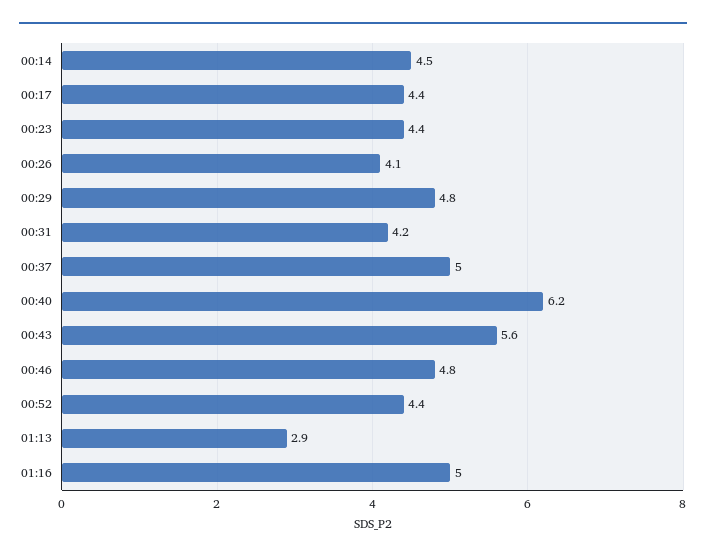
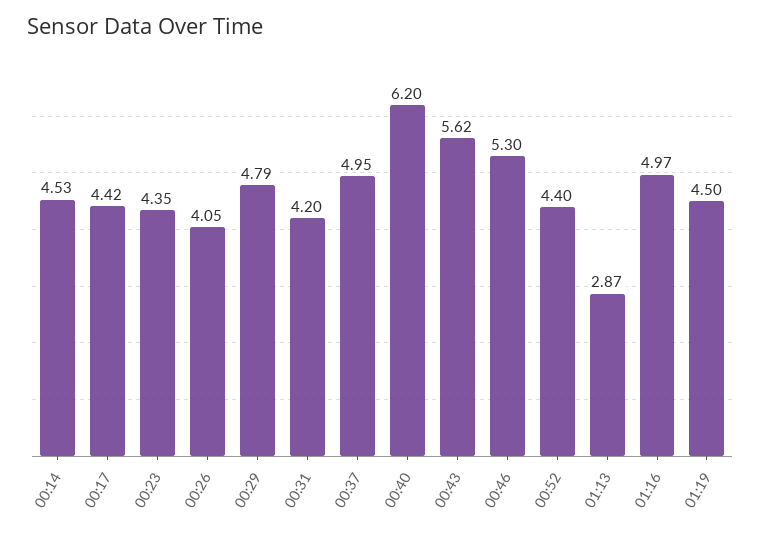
00:46: 4.8 -> 5.3
01:19: none -> 4.5

